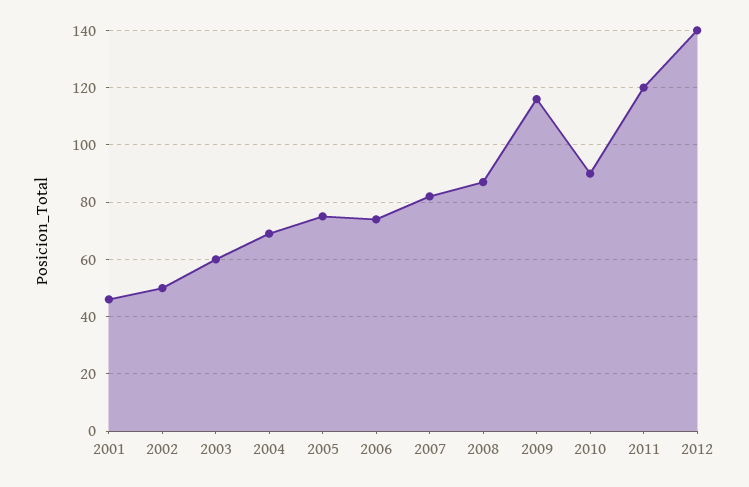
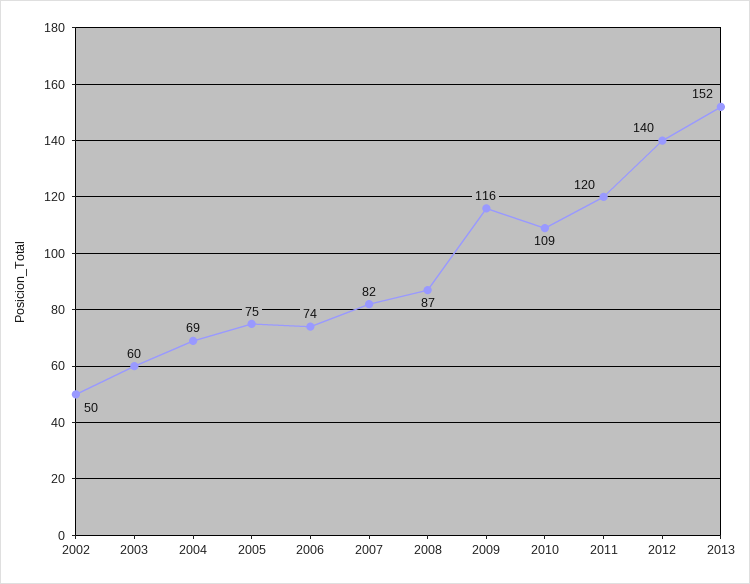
2001: 45 -> none
2010: 90 -> 109
2013: none -> 152

